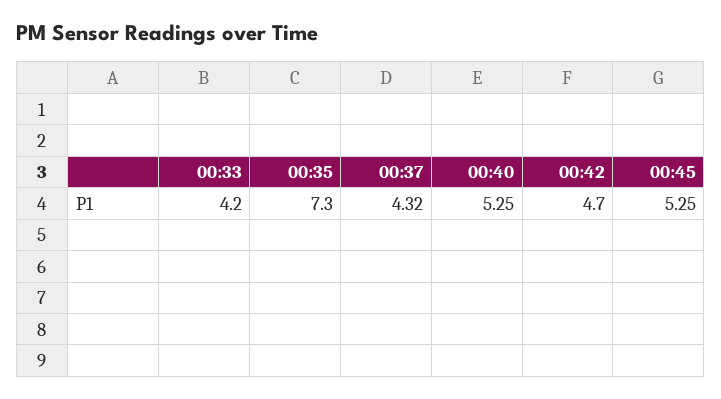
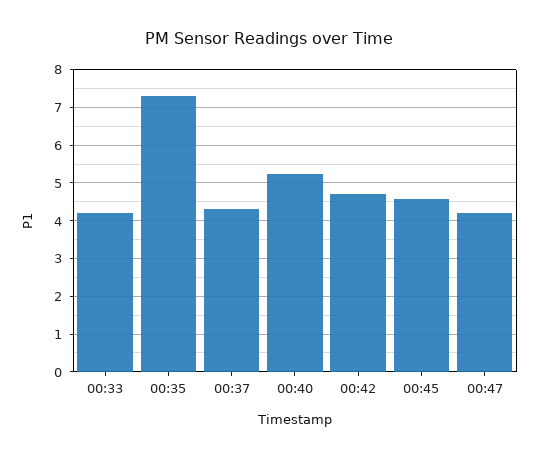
00:45: 5.25 -> 4.6
00:47: none -> 4.2

